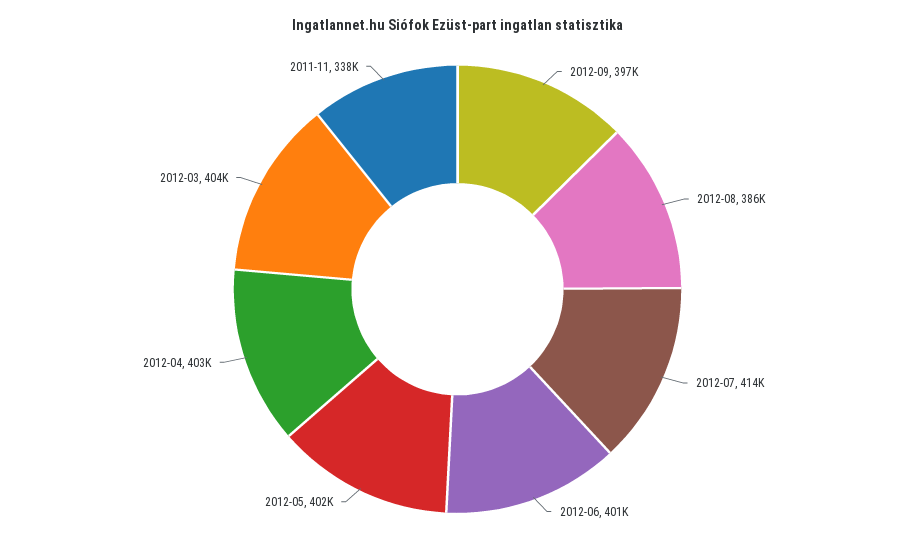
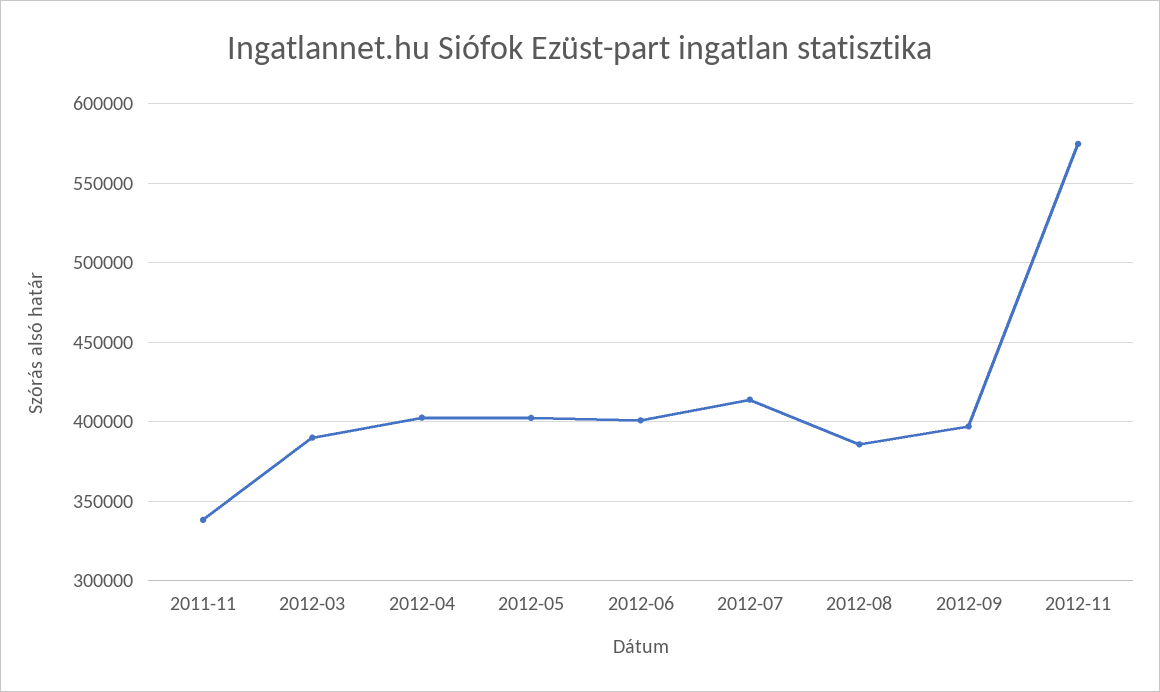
2012-03: 404000 -> 390000
2012-11: none -> 575000

